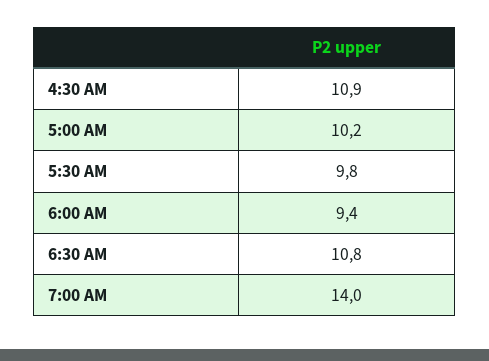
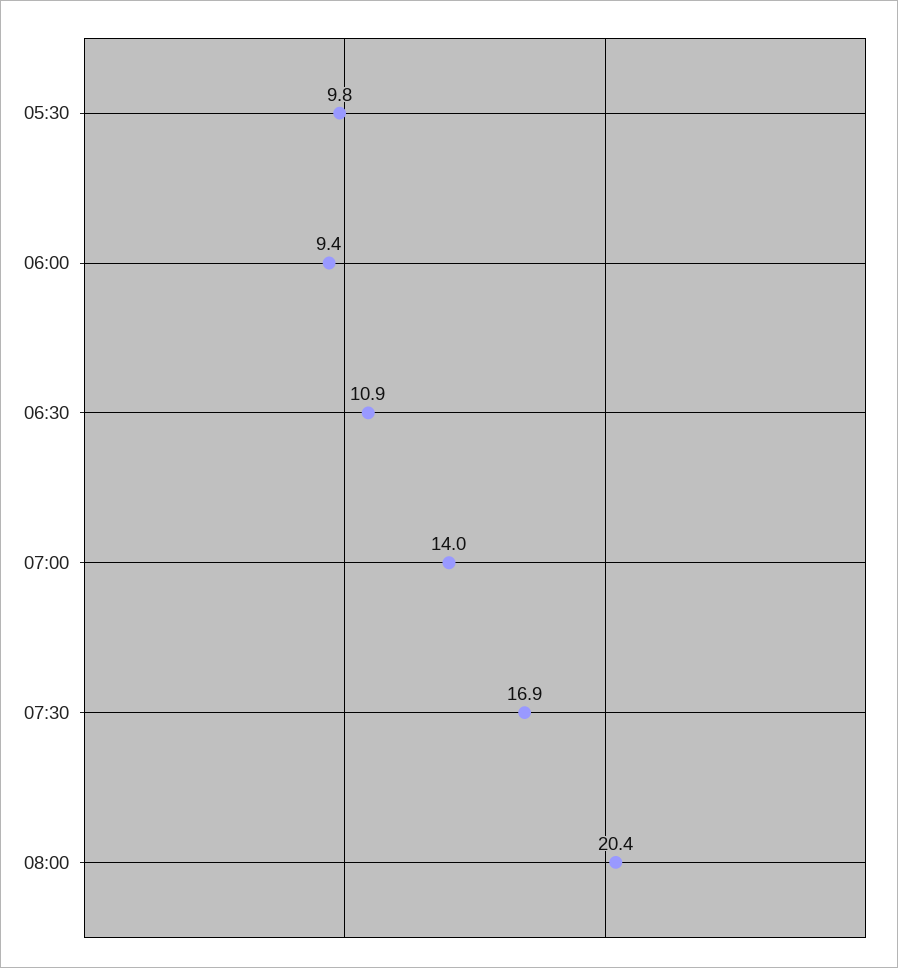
4:30 AM: 10.9 -> none
5:00 AM: 10.2 -> none
6:30 AM: 10.8 -> 10.9
07:30: none -> 16.9
08:00: none -> 20.4

